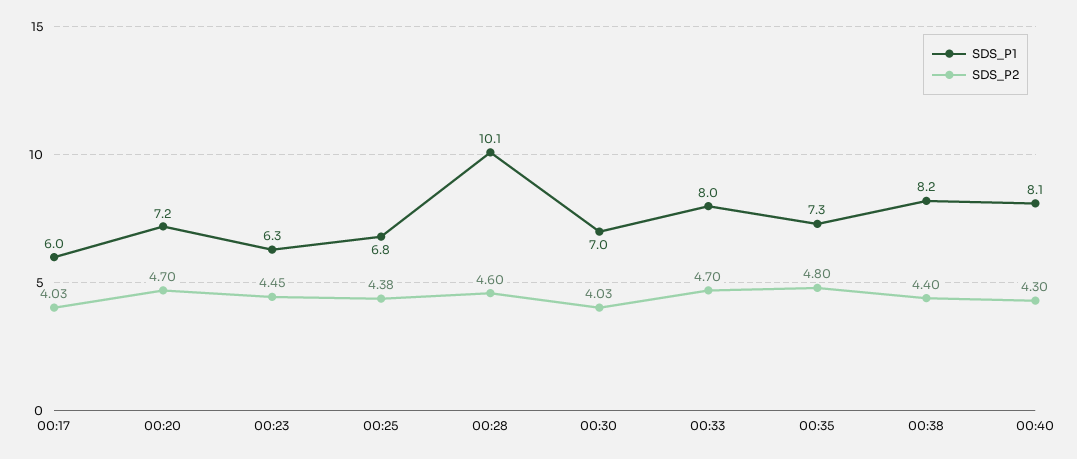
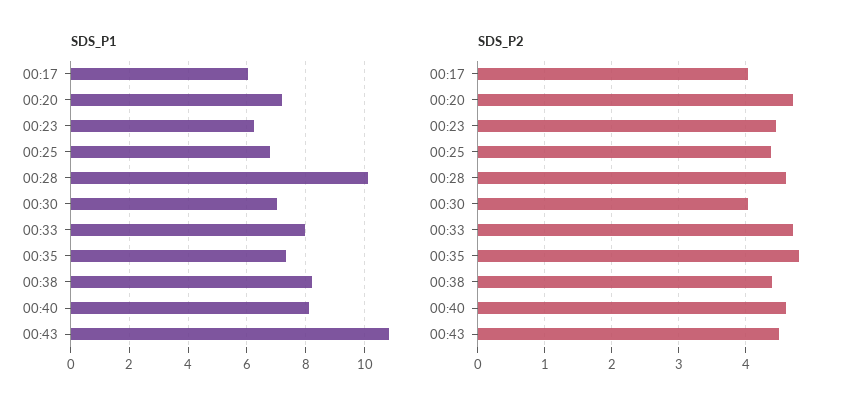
SDS_P2, 00:40: 4.3 -> 4.6
SDS_P1, 00:43: none -> 10.75
SDS_P2, 00:43: none -> 4.5

